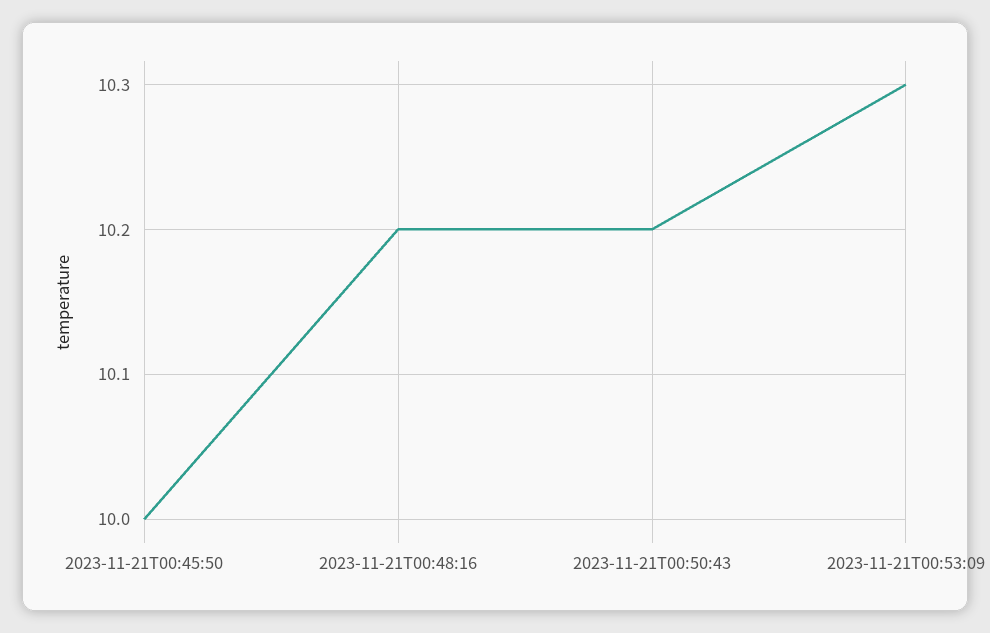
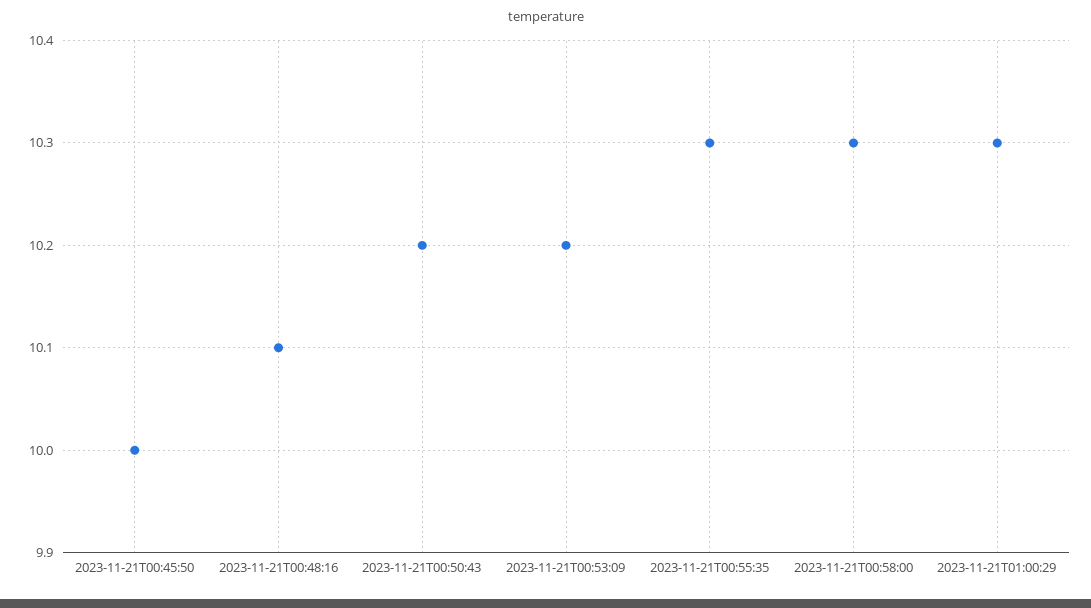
2023-11-21T00:48:16: 10.2 -> 10.1
2023-11-21T00:53:09: 10.3 -> 10.2
2023-11-21T00:55:35: none -> 10.3
2023-11-21T00:58:00: none -> 10.3
2023-11-21T01:00:29: none -> 10.3

